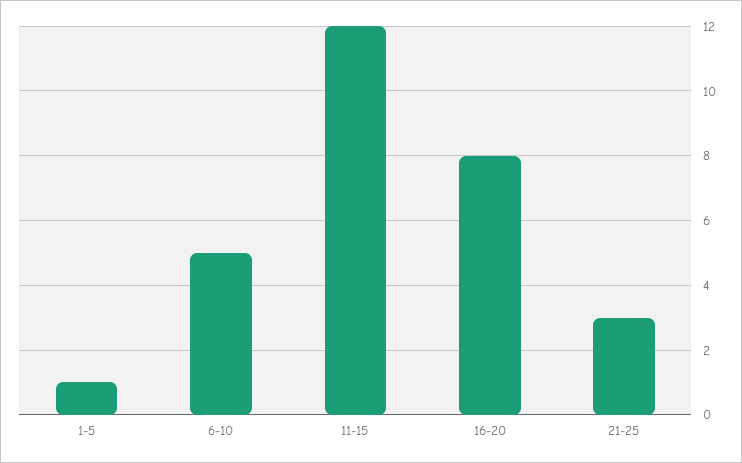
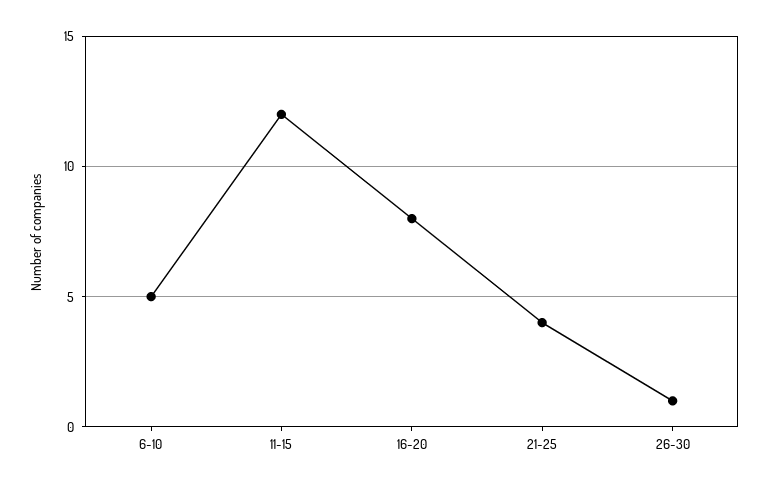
1-5: 1 -> none
21-25: 3 -> 4
26-30: none -> 1

